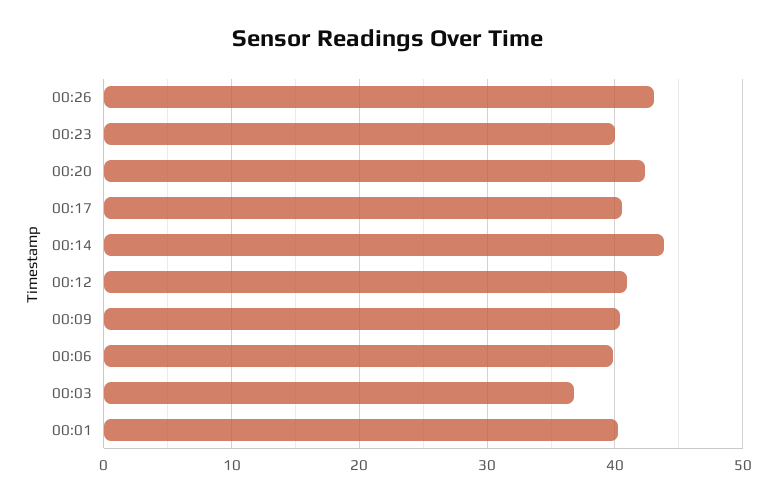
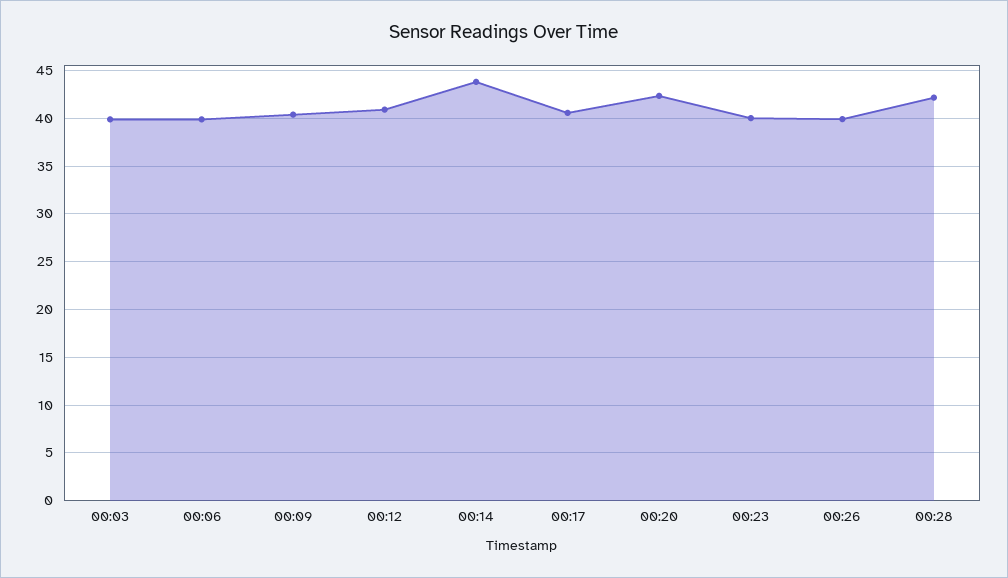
00:26: 43 -> 40
00:03: 37 -> 40
00:01: 40 -> none
00:28: none -> 42

